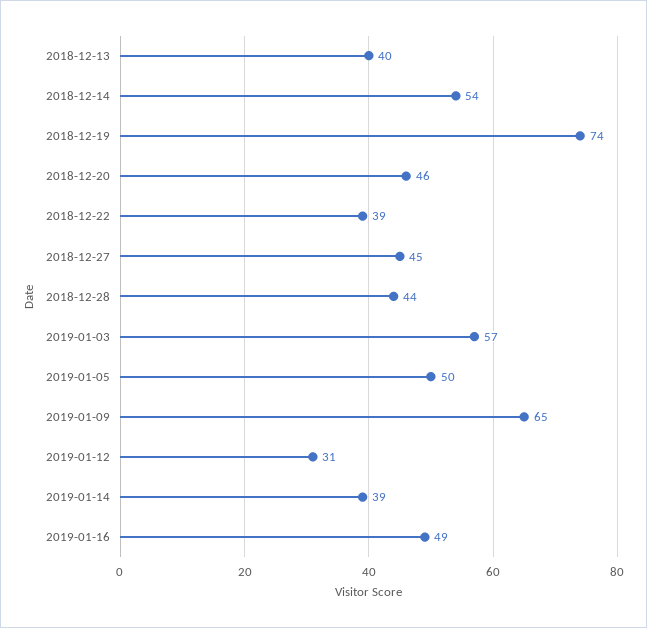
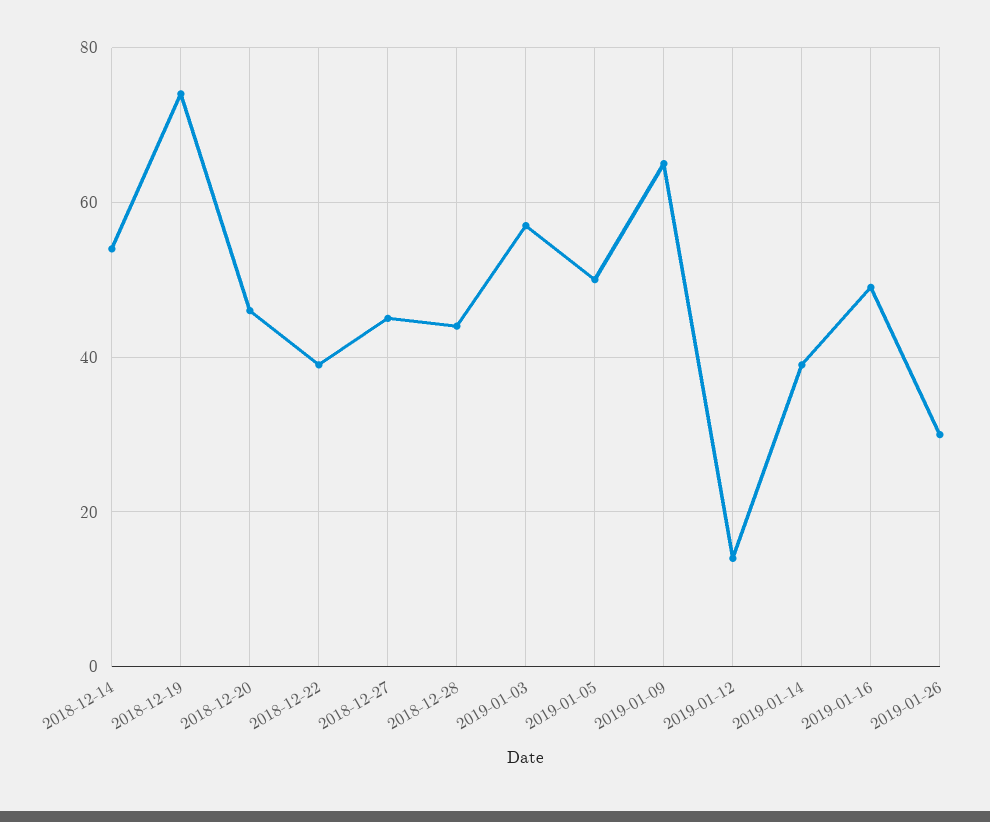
2018-12-13: 40 -> none
2019-01-12: 31 -> 15
2019-01-26: none -> 30

